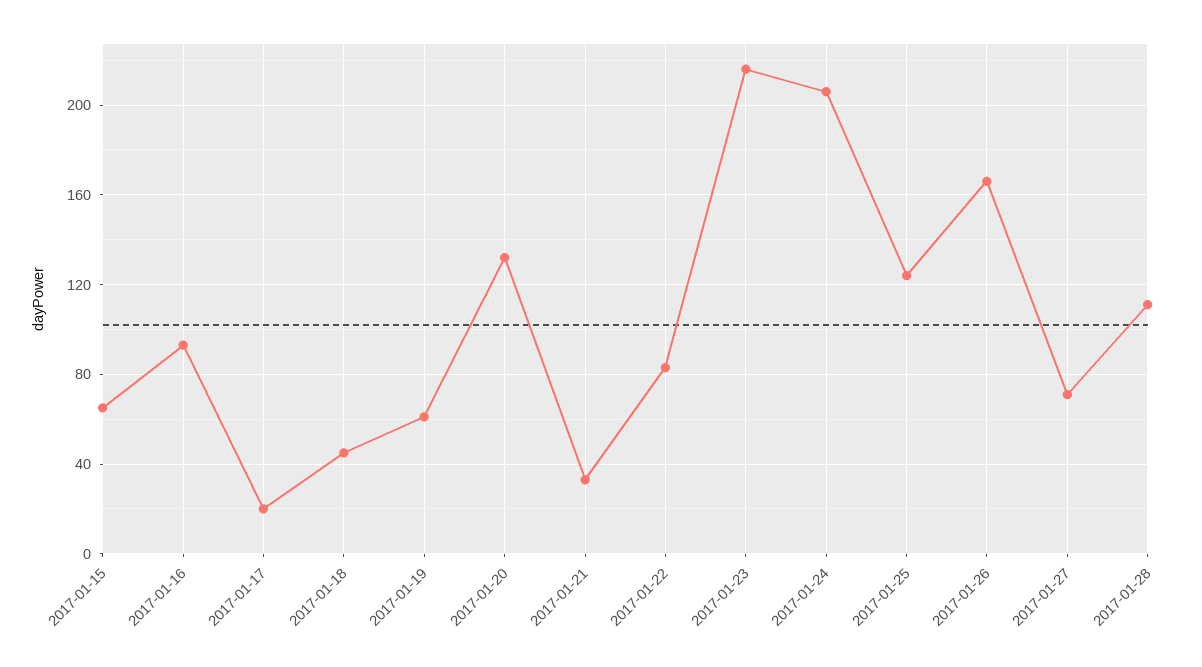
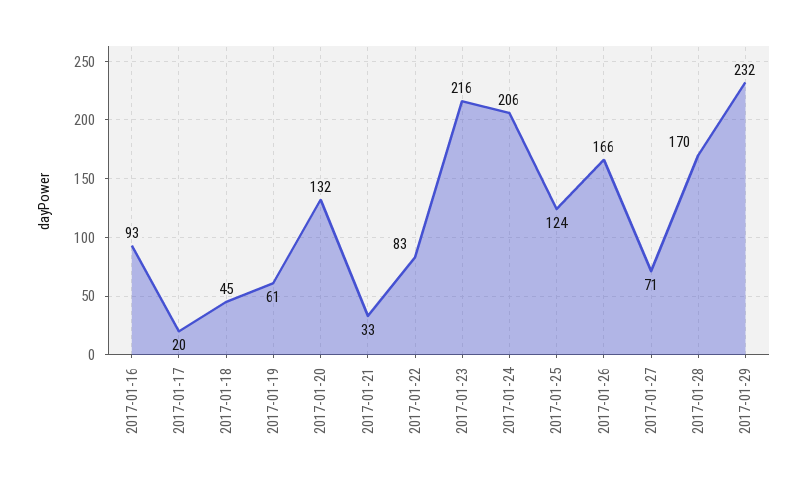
2017-01-15: 65 -> none
2017-01-28: 110 -> 170
2017-01-29: none -> 232

